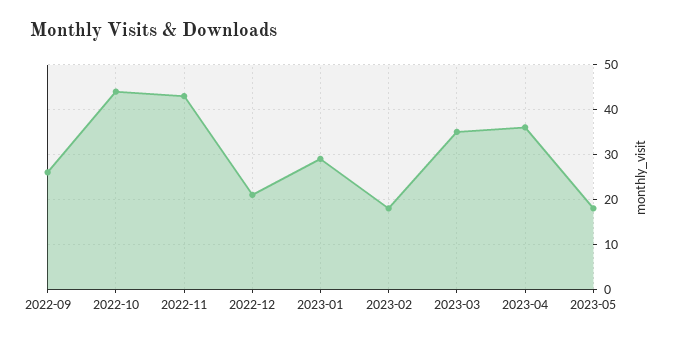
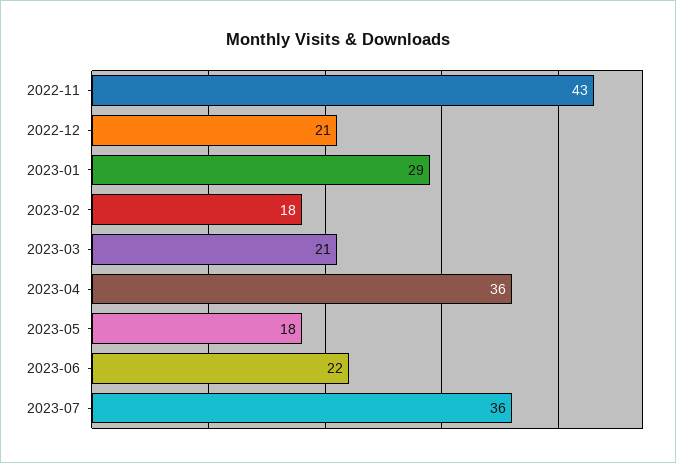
2022-09: 25 -> none
2022-10: 45 -> none
2023-03: 35 -> 21
2023-06: none -> 22
2023-07: none -> 36

